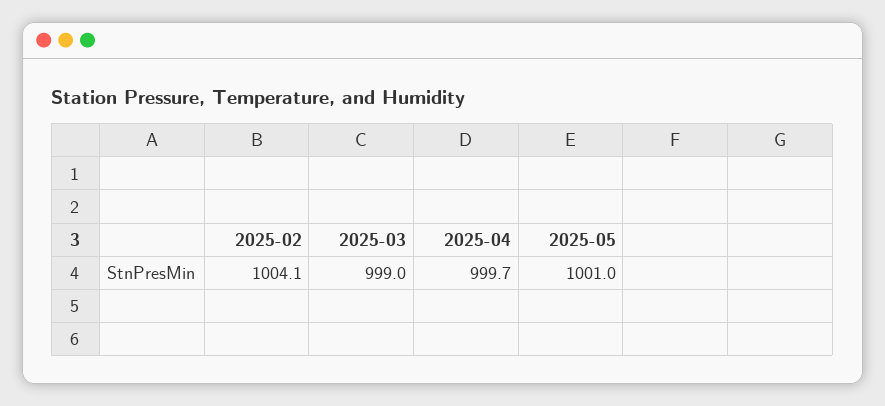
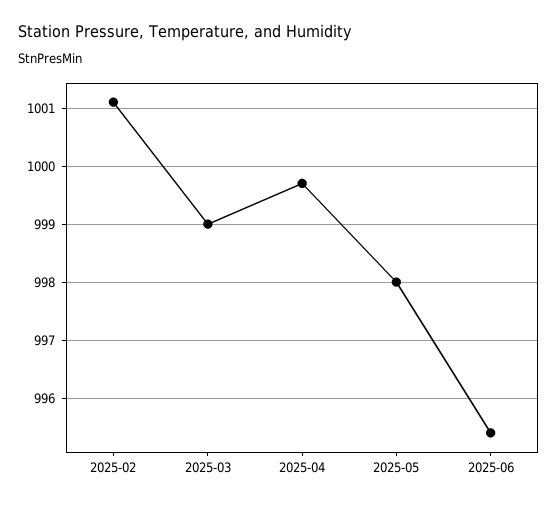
2025-02: 1004.1 -> 1001
2025-05: 1001 -> 998
2025-06: none -> 995.5

